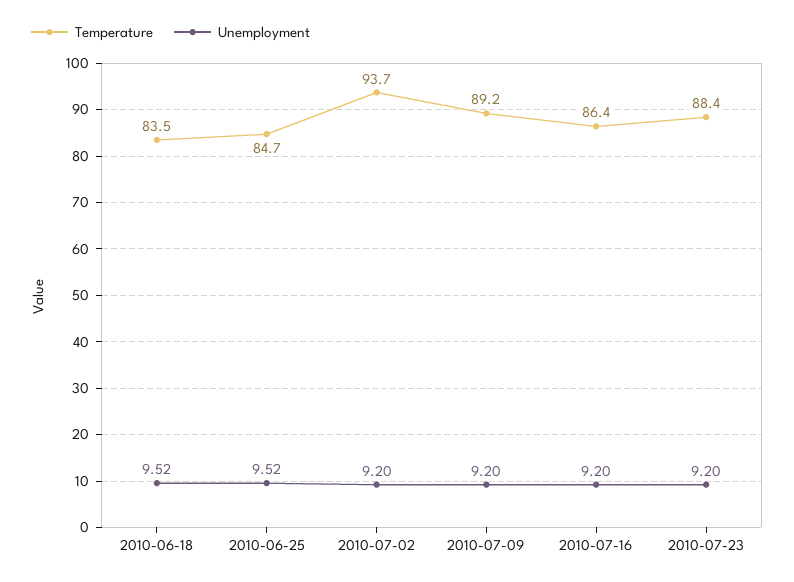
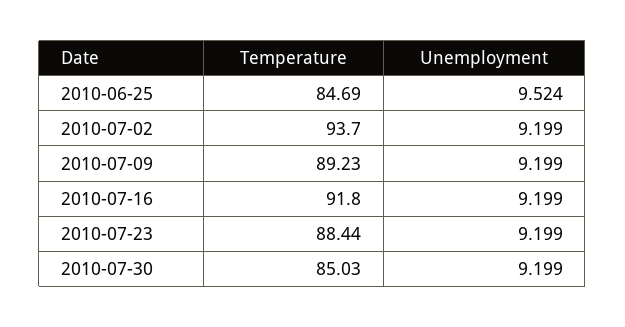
Temperature, 2010-06-18: 83.5 -> none
Unemployment, 2010-06-18: 9.52 -> none
Temperature, 2010-07-16: 86.4 -> 91.8
Temperature, 2010-07-30: none -> 85.03
Unemployment, 2010-07-30: none -> 9.199

